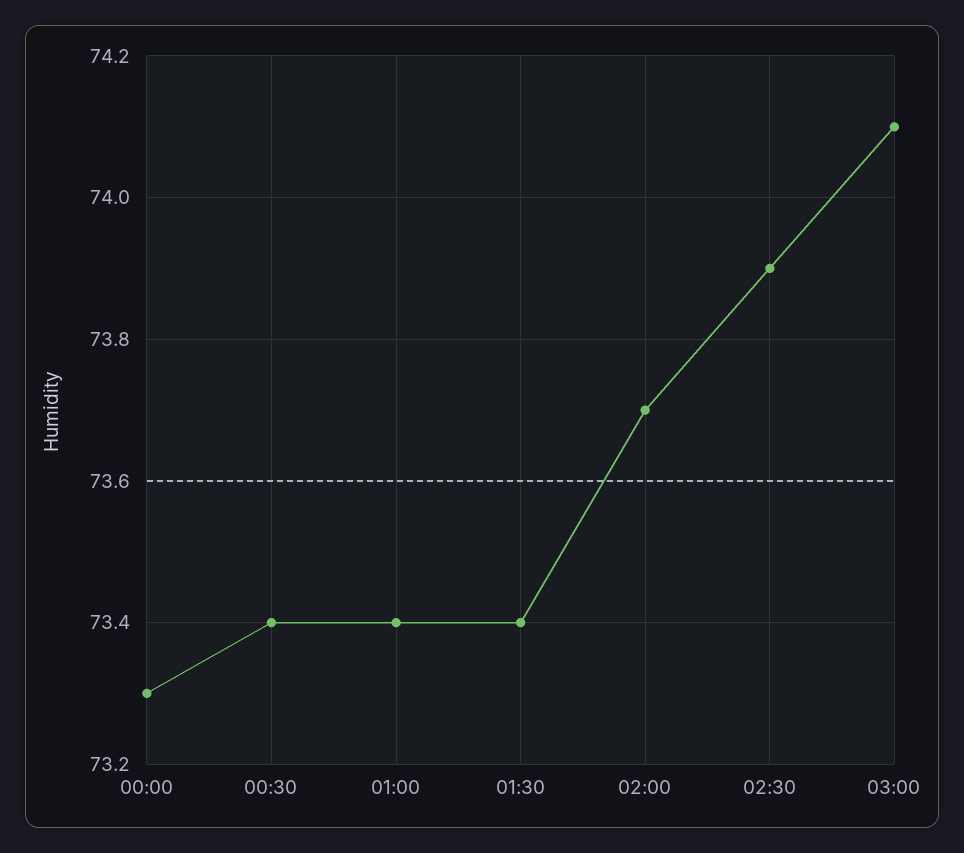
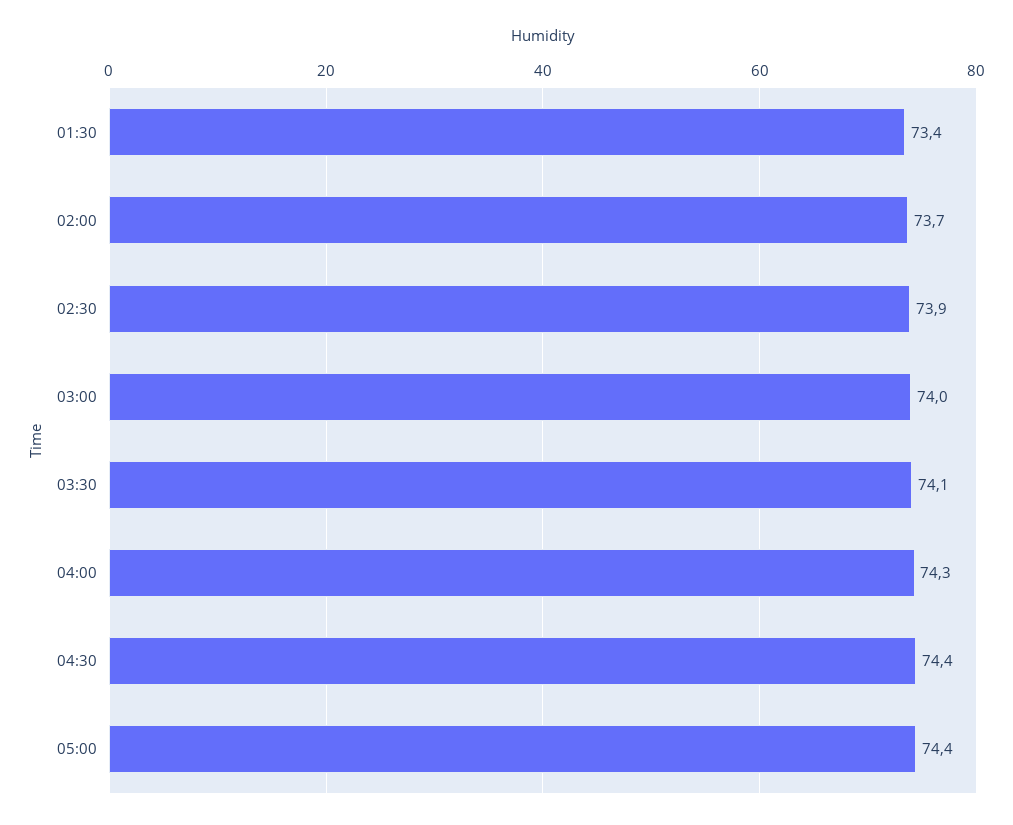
00:00: 73.3 -> none
00:30: 73.4 -> none
01:00: 73.4 -> none
03:00: 74.1 -> 74
03:30: none -> 74.1
04:00: none -> 74.3
04:30: none -> 74.4
05:00: none -> 74.4

